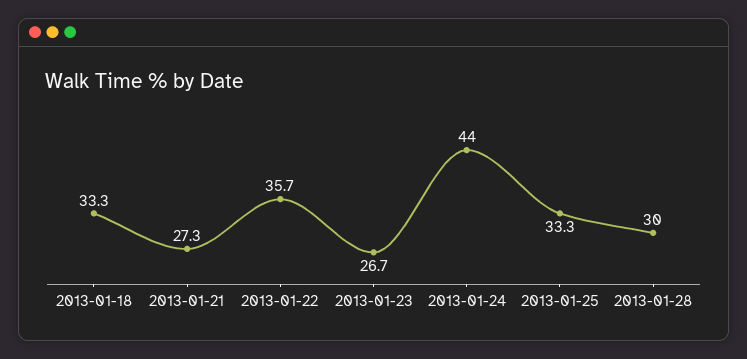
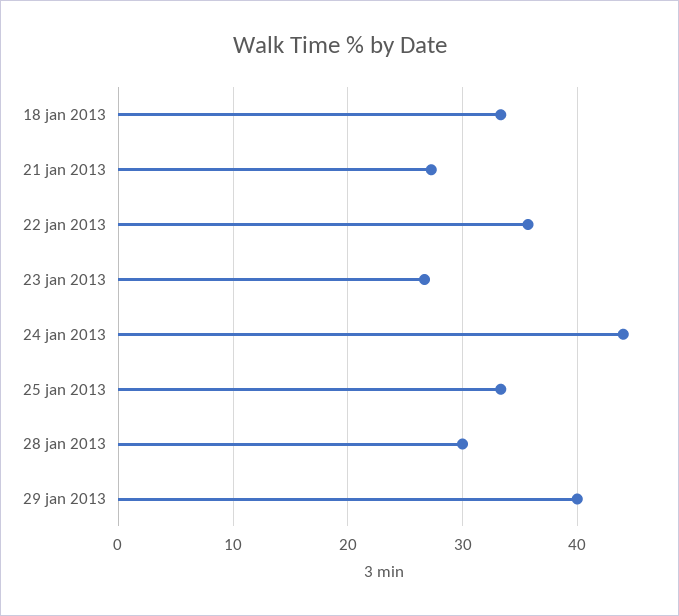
29 jan 2013: none -> 40

